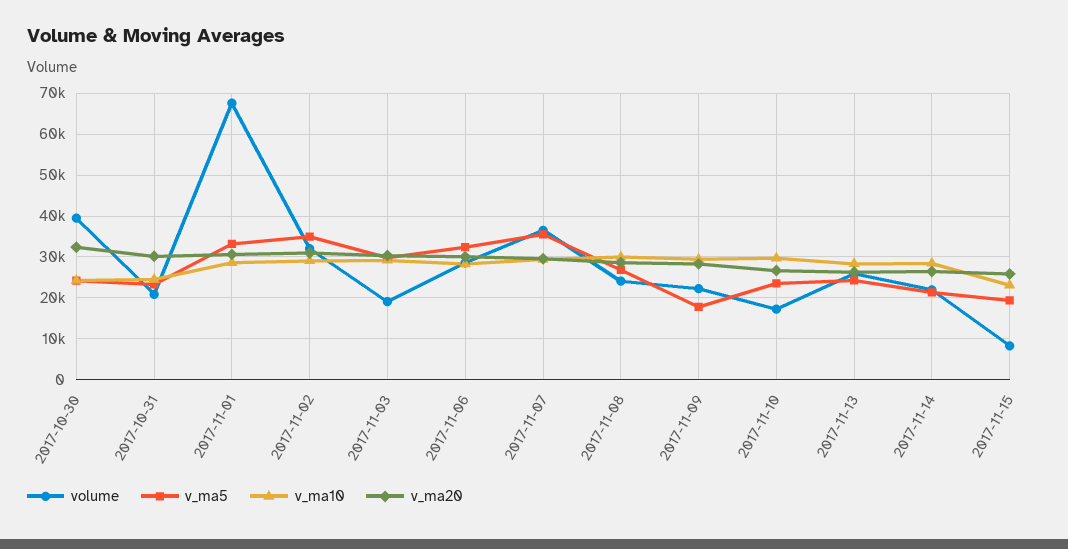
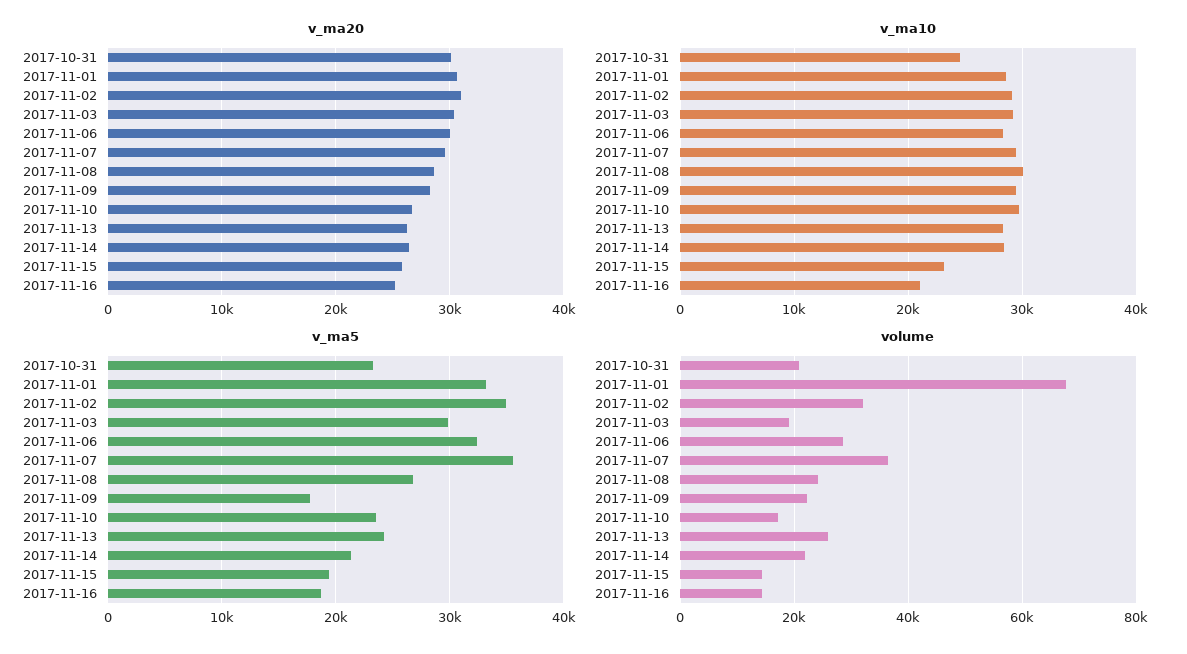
volume, 2017-10-30: 40000 -> none
v_ma5, 2017-10-30: 24000 -> none
v_ma10, 2017-10-30: 24000 -> none
v_ma20, 2017-10-30: 32000 -> none
volume, 2017-11-15: 8000 -> 14000
v_ma20, 2017-11-16: none -> 25000
v_ma10, 2017-11-16: none -> 21000
v_ma5, 2017-11-16: none -> 19000
volume, 2017-11-16: none -> 14000

